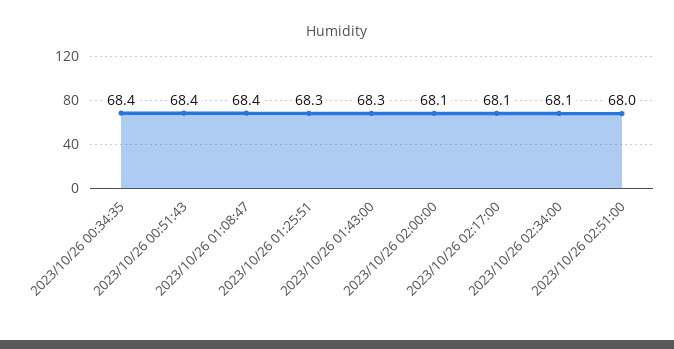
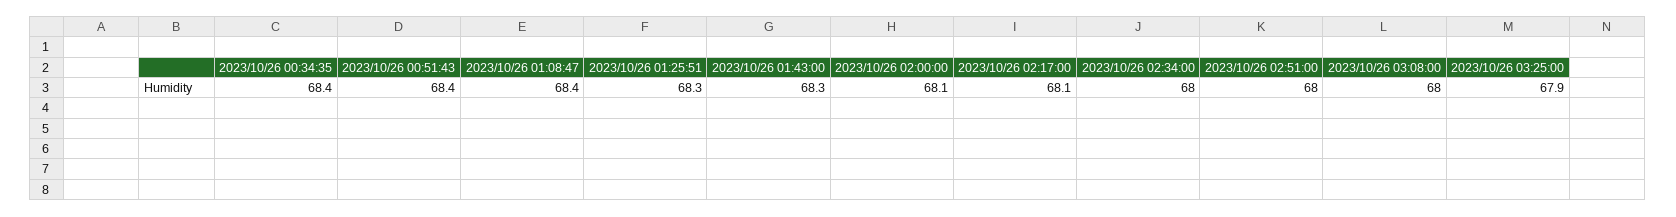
2023/10/26 02:34:00: 68.1 -> 68
2023/10/26 03:08:00: none -> 68
2023/10/26 03:25:00: none -> 67.9

